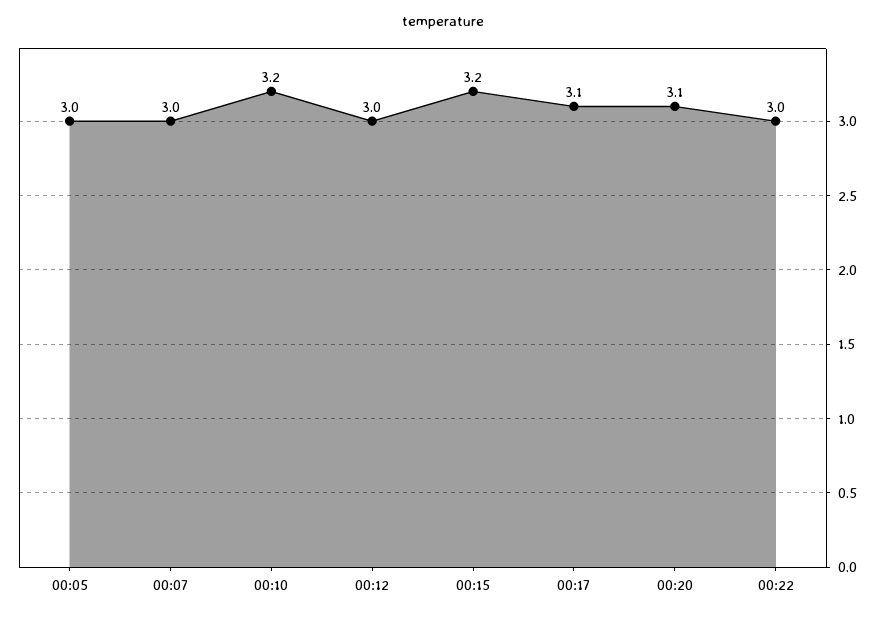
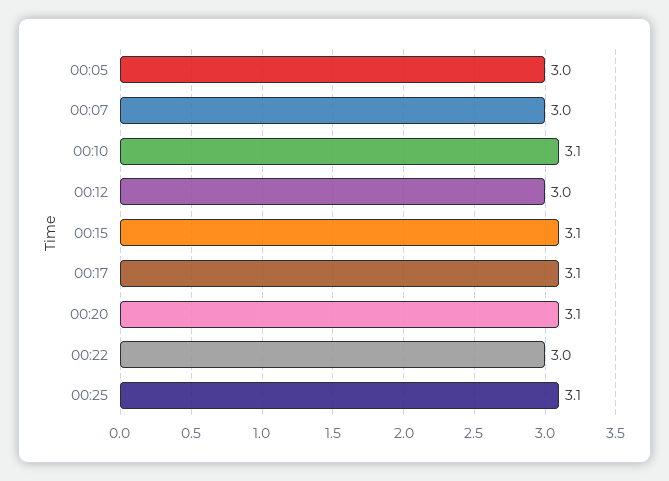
00:10: 3.2 -> 3.1
00:15: 3.2 -> 3.1
00:25: none -> 3.1

